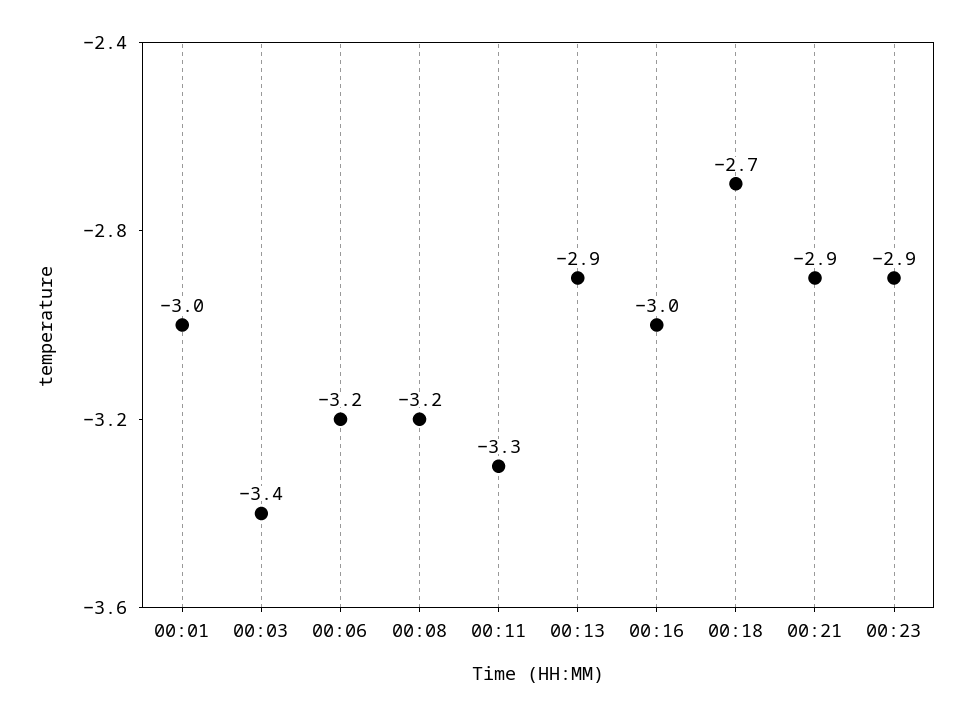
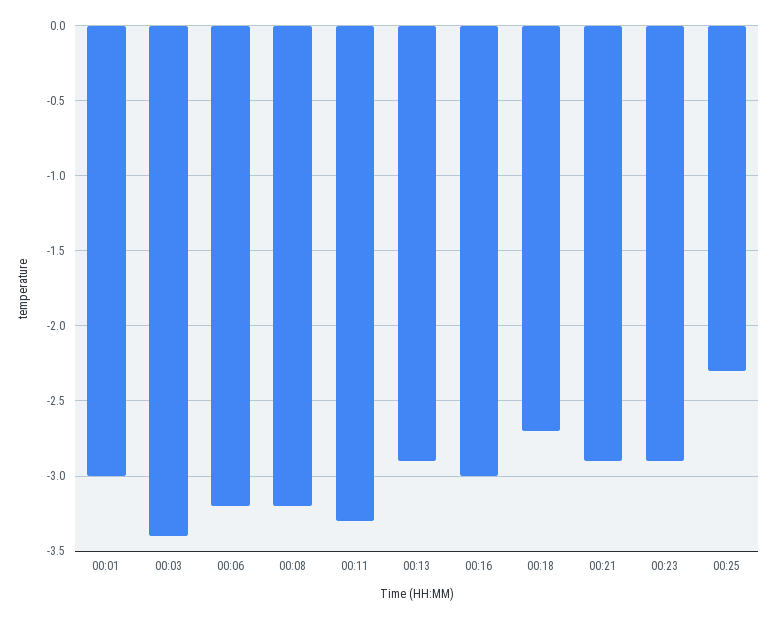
00:25: none -> -2.3

